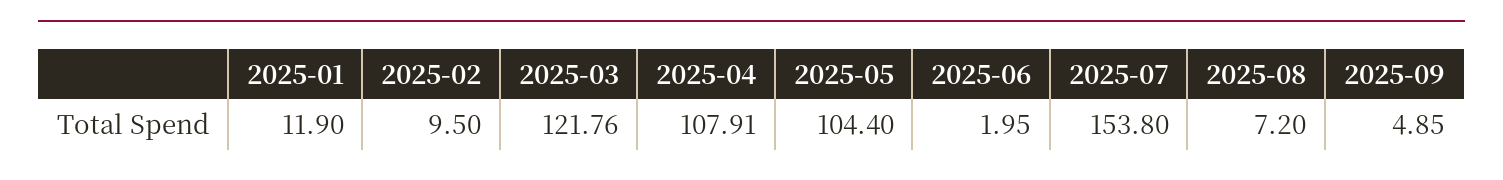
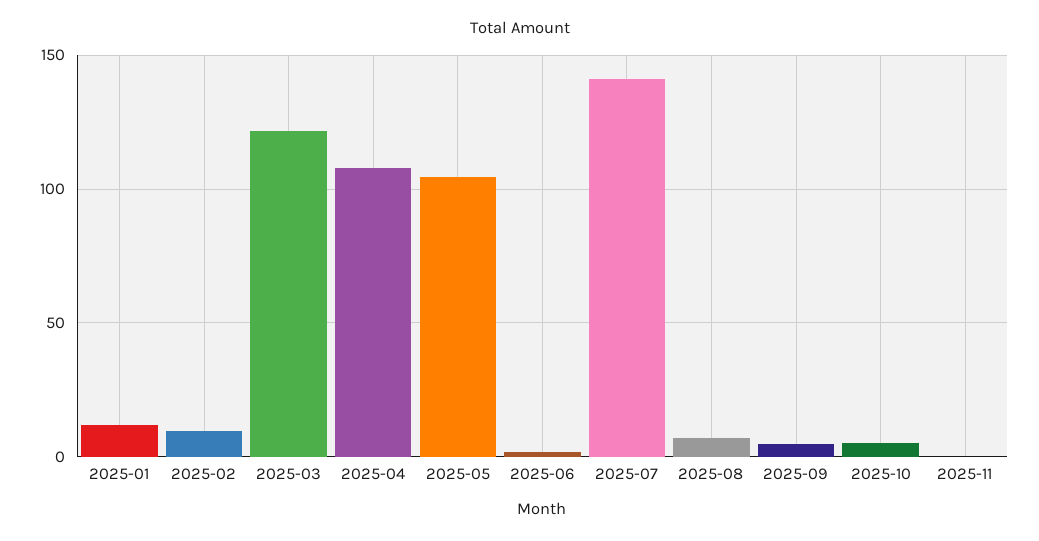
2025-07: 153.8 -> 140
2025-10: none -> 5
2025-11: none -> 0

